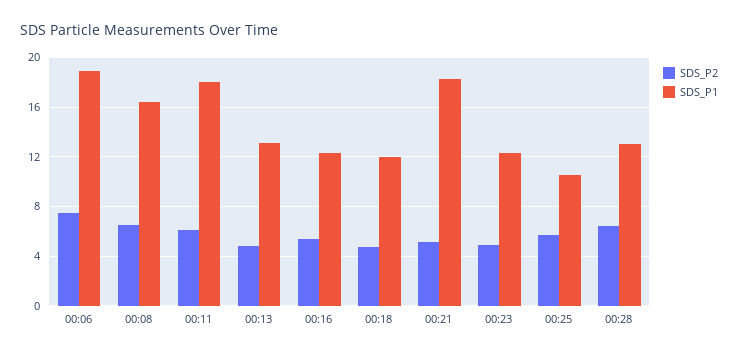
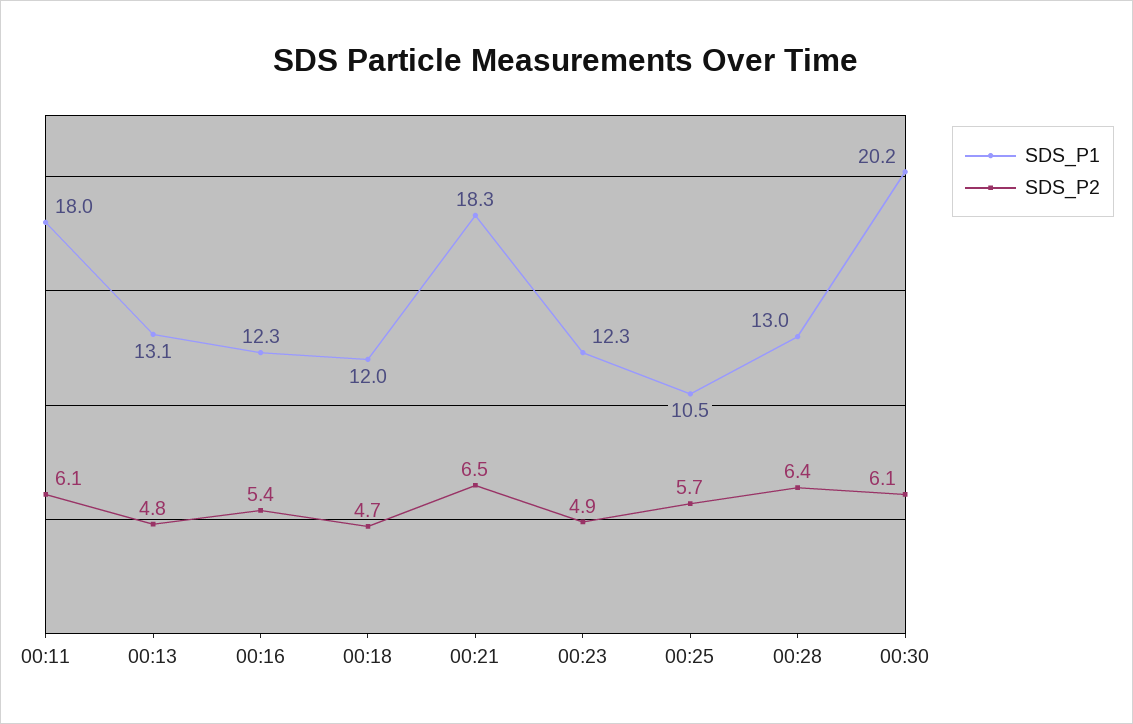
SDS_P2, 00:06: 7.5 -> none
SDS_P1, 00:06: 19 -> none
SDS_P2, 00:08: 6.5 -> none
SDS_P1, 00:08: 16.5 -> none
SDS_P2, 00:21: 5 -> 6.5
SDS_P1, 00:30: none -> 20.2
SDS_P2, 00:30: none -> 6.1

